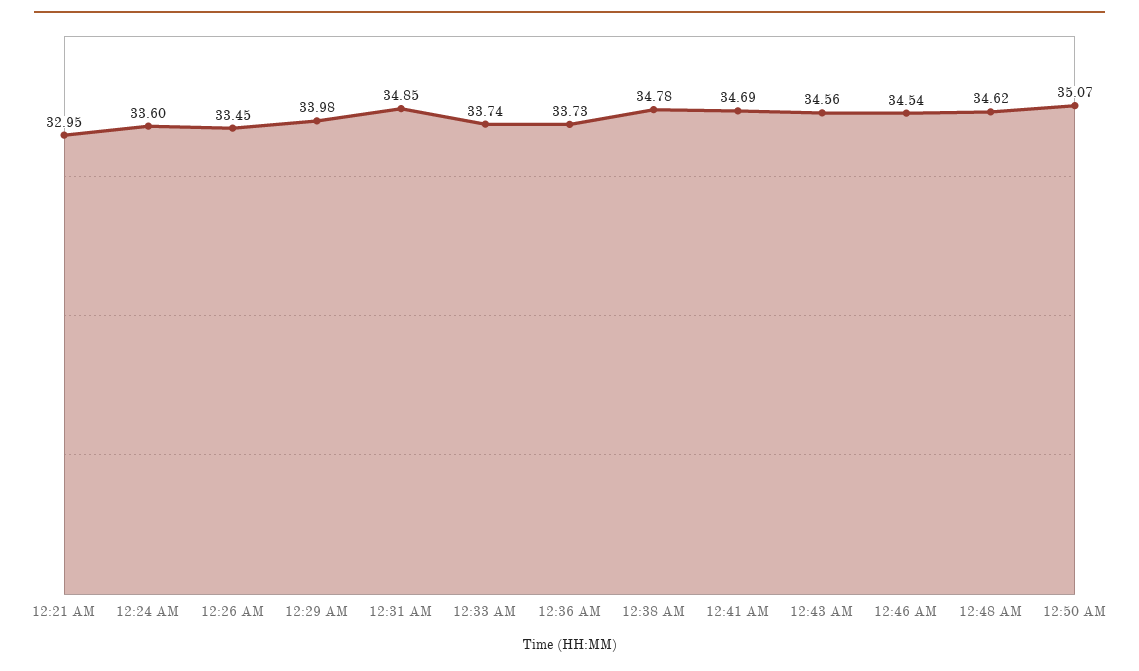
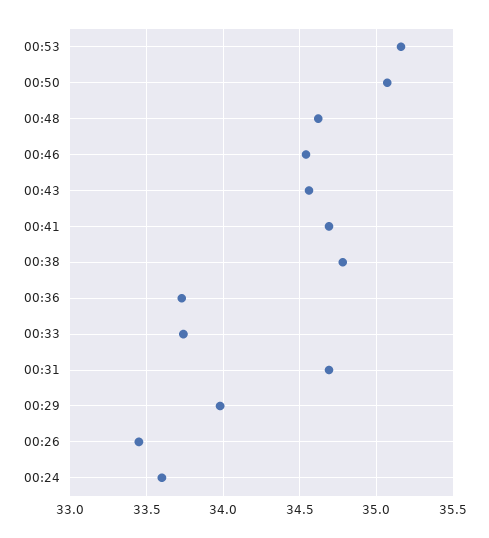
12:21 AM: 32.95 -> none
12:31 AM: 34.85 -> 34.7
00:53: none -> 35.15

